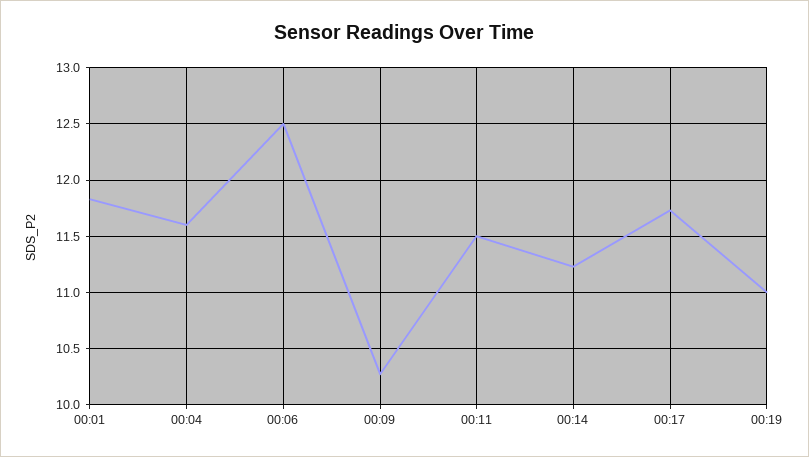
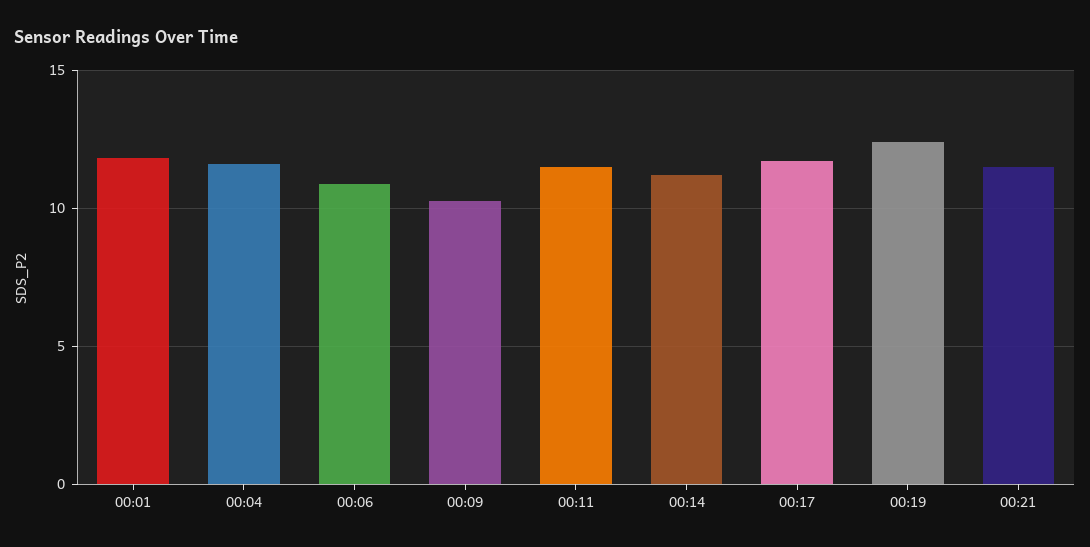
00:06: 12.5 -> 11
00:19: 11 -> 12.5
00:21: none -> 11.5

